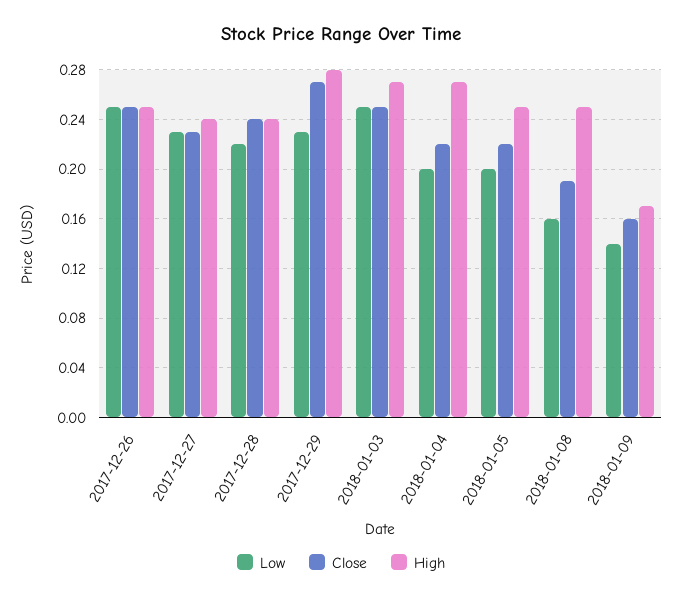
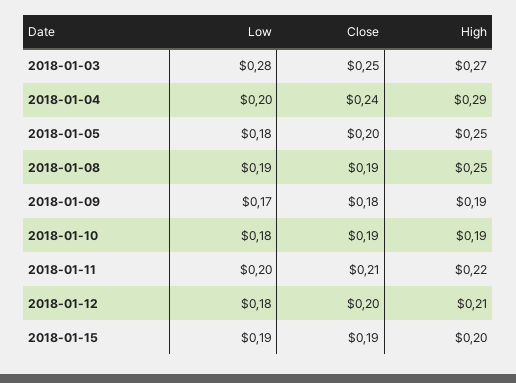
Low, 2017-12-26: 0.25 -> none
Close, 2017-12-26: 0.25 -> none
High, 2017-12-26: 0.25 -> none
Low, 2017-12-27: 0.23 -> none
Close, 2017-12-27: 0.23 -> none
High, 2017-12-27: 0.24 -> none
Low, 2017-12-28: 0.22 -> none
Close, 2017-12-28: 0.24 -> none
High, 2017-12-28: 0.24 -> none
Low, 2017-12-29: 0.23 -> none
Close, 2017-12-29: 0.27 -> none
High, 2017-12-29: 0.28 -> none
Low, 2018-01-03: 0.25 -> 0.28
Close, 2018-01-04: 0.22 -> 0.24
High, 2018-01-04: 0.27 -> 0.29
Low, 2018-01-05: 0.2 -> 0.18
Close, 2018-01-05: 0.22 -> 0.2
Low, 2018-01-08: 0.16 -> 0.19
Low, 2018-01-09: 0.14 -> 0.17
Close, 2018-01-09: 0.16 -> 0.18
High, 2018-01-09: 0.17 -> 0.19
Low, 2018-01-10: none -> 0.18
Close, 2018-01-10: none -> 0.19
High, 2018-01-10: none -> 0.19
Low, 2018-01-11: none -> 0.2
Close, 2018-01-11: none -> 0.21
High, 2018-01-11: none -> 0.22
Low, 2018-01-12: none -> 0.18
Close, 2018-01-12: none -> 0.2
High, 2018-01-12: none -> 0.21
Low, 2018-01-15: none -> 0.19
Close, 2018-01-15: none -> 0.19
High, 2018-01-15: none -> 0.2

